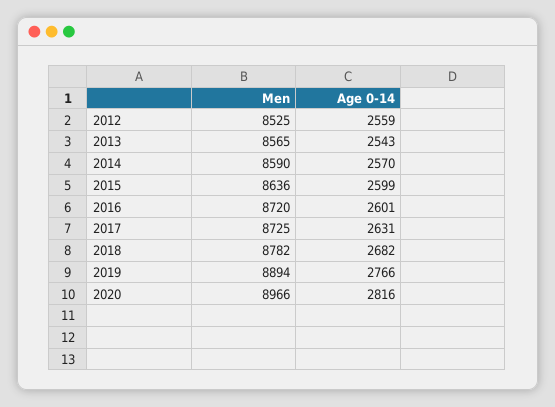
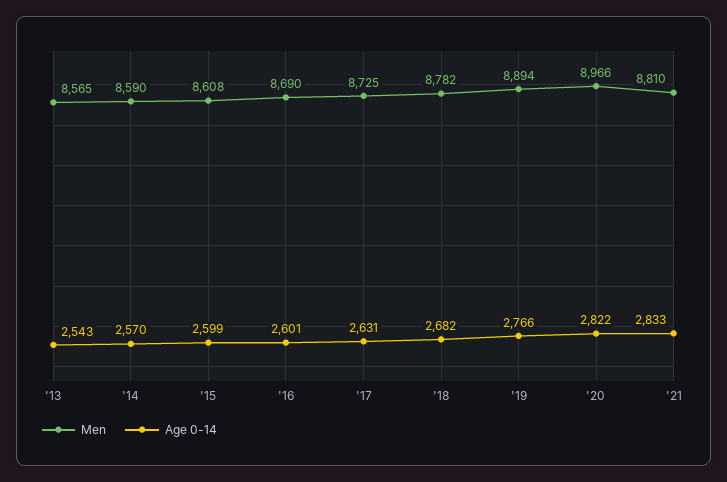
Men, 2012: 8525 -> none
Age 0-14, 2012: 2559 -> none
Men, 2015: 8636 -> 8608
Men, 2016: 8720 -> 8690
Age 0-14, 2020: 2816 -> 2822
Men, '21: none -> 8810
Age 0-14, '21: none -> 2833

